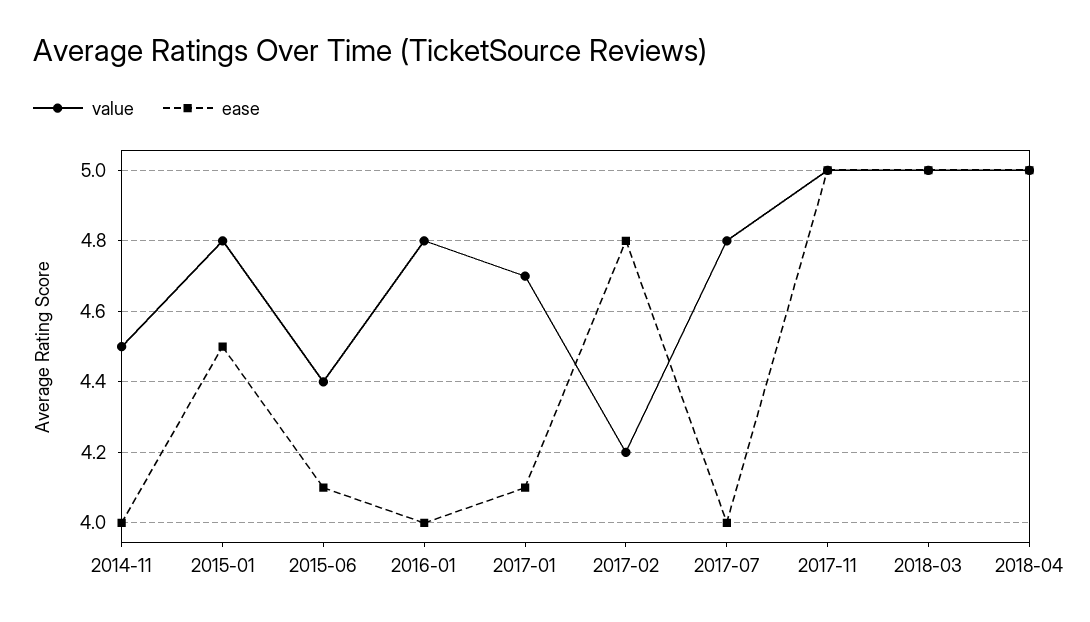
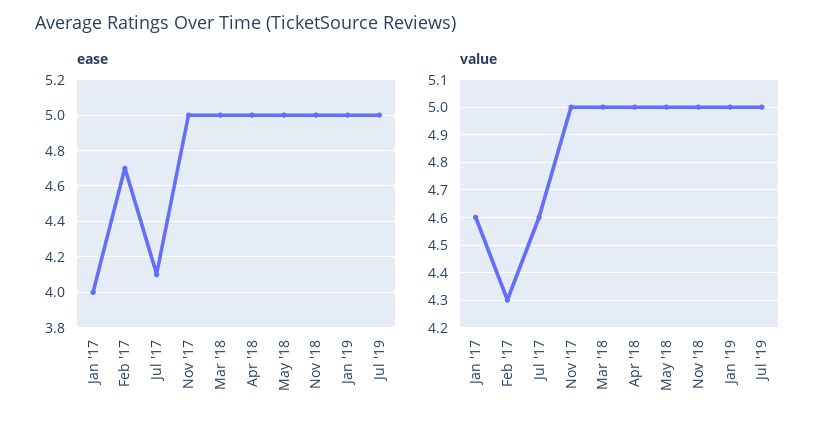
value, 2014-11: 4.5 -> none
ease, 2014-11: 4 -> none
value, 2015-01: 4.8 -> none
ease, 2015-01: 4.5 -> none
value, 2015-06: 4.4 -> none
ease, 2015-06: 4.1 -> none
value, 2016-01: 4.8 -> none
ease, 2016-01: 4 -> none
value, 2017-01: 4.7 -> 4.6
ease, 2017-01: 4.1 -> 4
value, 2017-02: 4.2 -> 4.3
ease, 2017-02: 4.8 -> 4.7
value, 2017-07: 4.8 -> 4.6
ease, 2017-07: 4 -> 4.1
ease, May '18: none -> 5
ease, Nov '18: none -> 5
ease, Jan '19: none -> 5
ease, Jul '19: none -> 5
value, May '18: none -> 5
value, Nov '18: none -> 5
value, Jan '19: none -> 5
value, Jul '19: none -> 5

